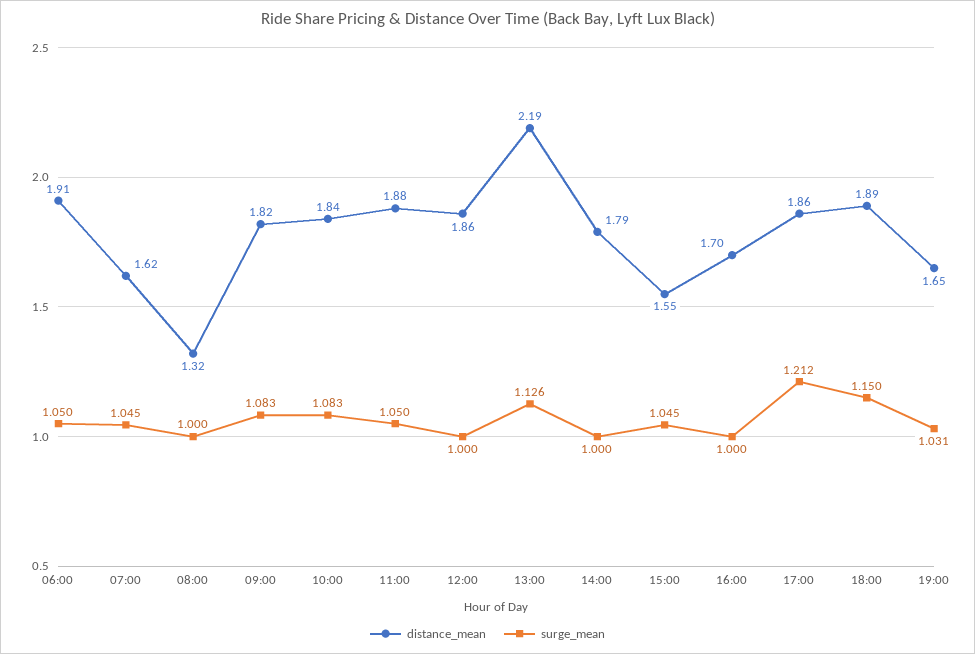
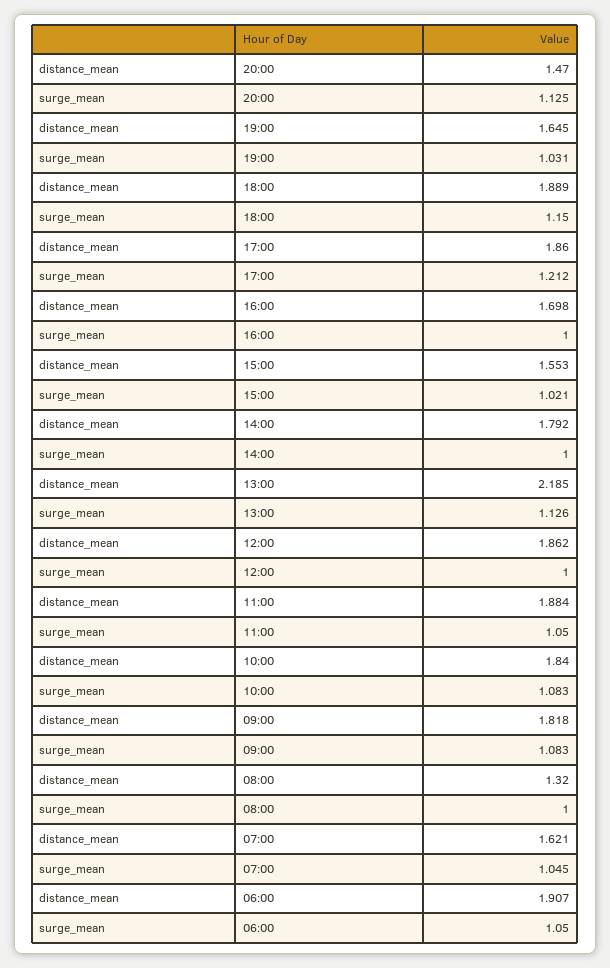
surge_mean, 15:00: 1.045 -> 1.021
distance_mean, 20:00: none -> 1.47
surge_mean, 20:00: none -> 1.125

